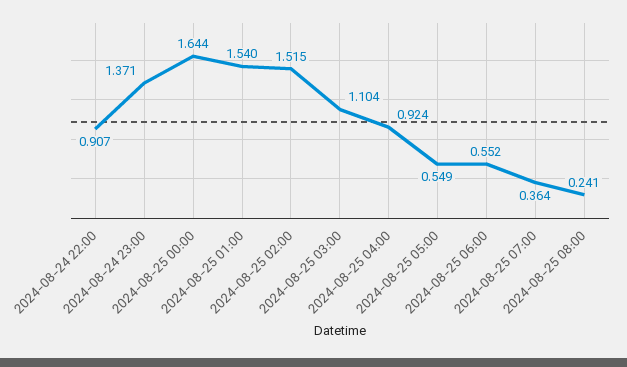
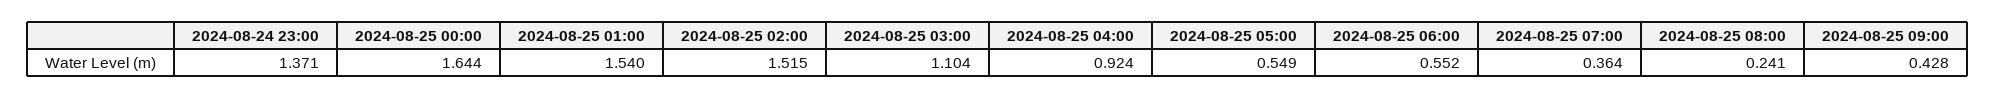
2024-08-24 22:00: 0.907 -> none
2024-08-25 09:00: none -> 0.428

